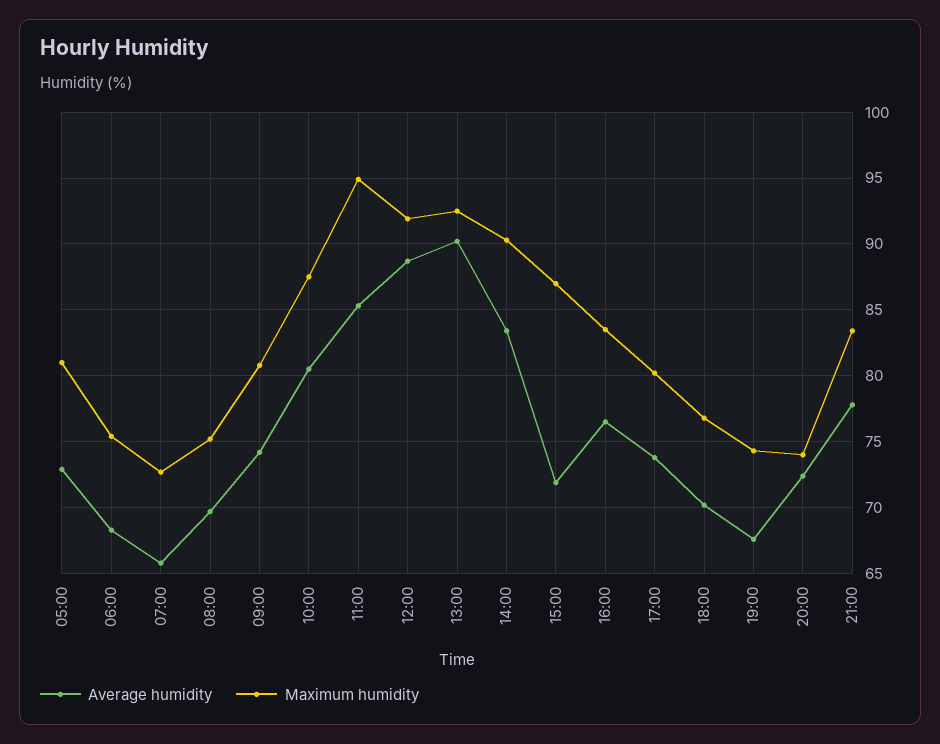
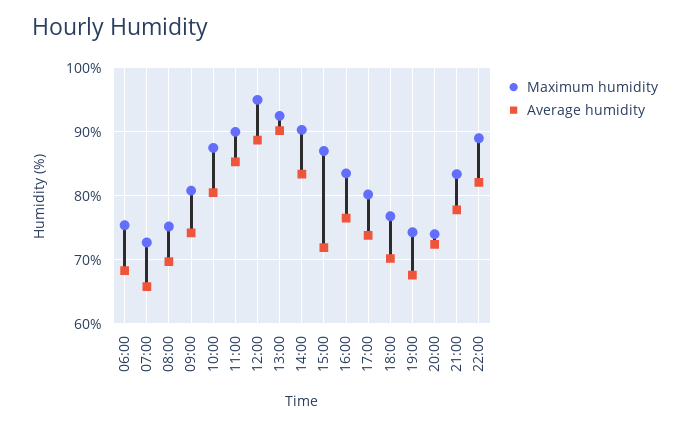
Average humidity, 05:00: 73 -> none
Maximum humidity, 05:00: 81 -> none
Maximum humidity, 11:00: 95 -> 90
Maximum humidity, 12:00: 92 -> 95
Maximum humidity, 22:00: none -> 89
Average humidity, 22:00: none -> 82

